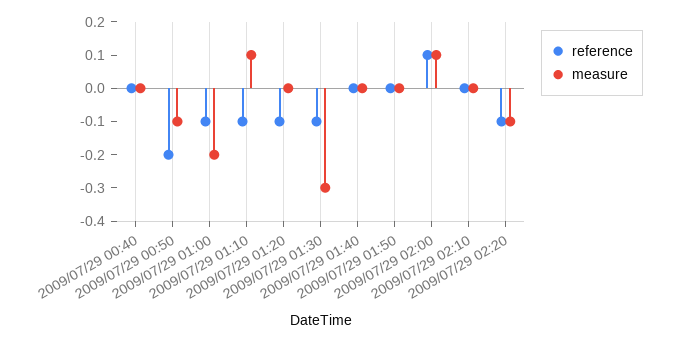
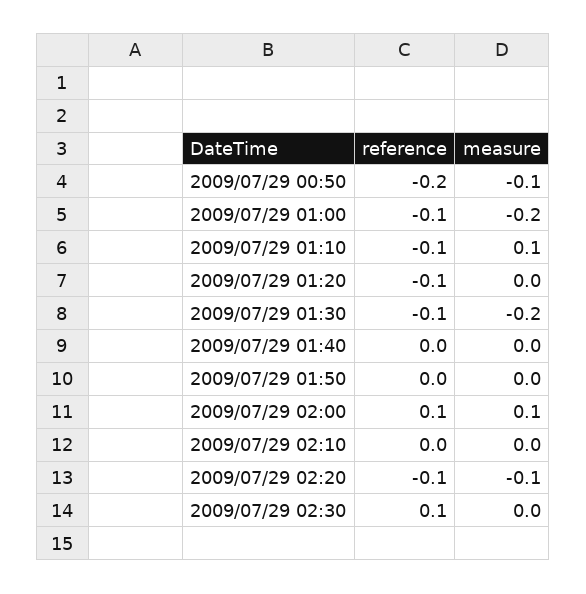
reference, 2009/07/29 00:40: 0 -> none
measure, 2009/07/29 00:40: 0 -> none
measure, 2009/07/29 01:30: -0.3 -> -0.2
reference, 2009/07/29 02:30: none -> 0.1
measure, 2009/07/29 02:30: none -> 0

